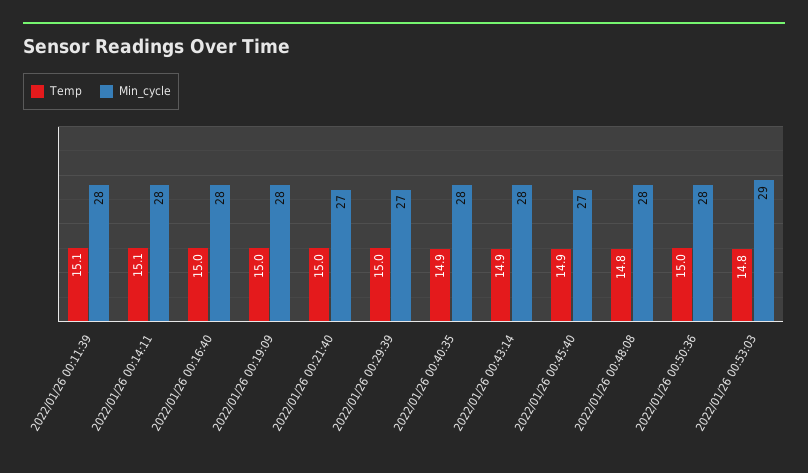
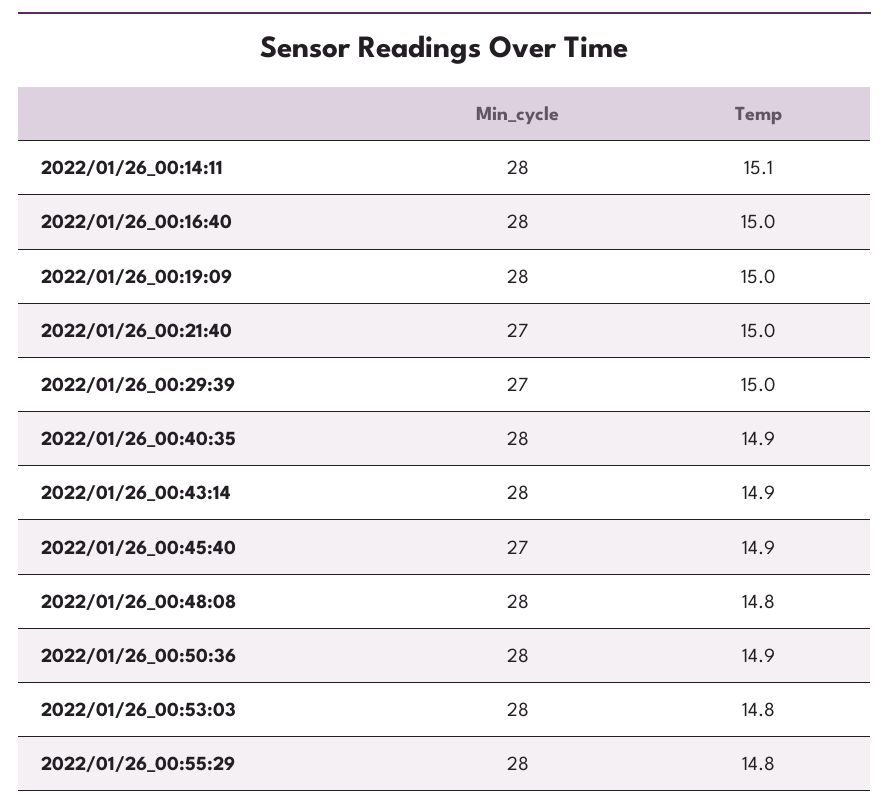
Temp, 2022/01/26 00:11:39: 15.1 -> none
Min_cycle, 2022/01/26 00:11:39: 28 -> none
Temp, 2022/01/26 00:50:36: 15 -> 14.9
Min_cycle, 2022/01/26 00:53:03: 29 -> 28
Min_cycle, 2022/01/26_00:55:29: none -> 28
Temp, 2022/01/26_00:55:29: none -> 14.8

